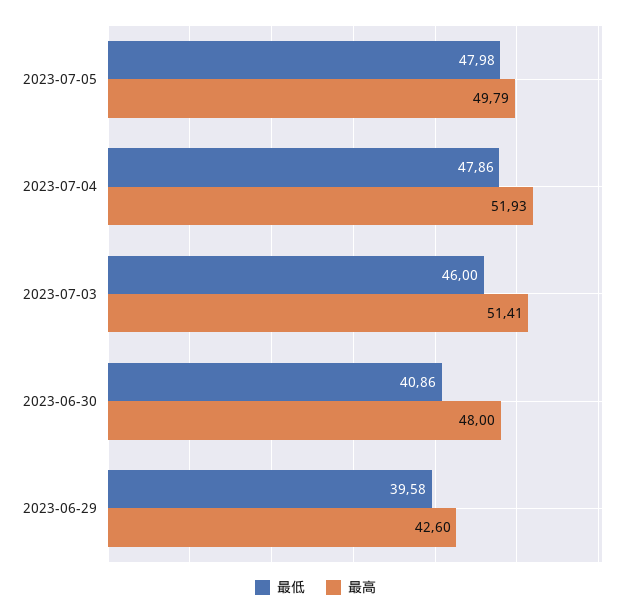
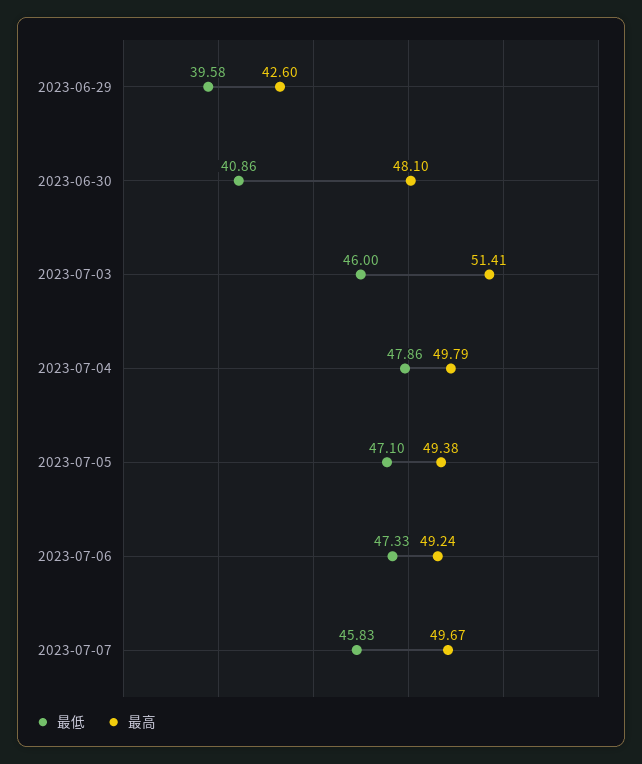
最低, 2023-07-05: 47.98 -> 47.1
最高, 2023-07-05: 49.79 -> 49.38
最高, 2023-07-04: 51.93 -> 49.79
最高, 2023-06-30: 48 -> 48.1
最低, 2023-07-06: none -> 47.33
最高, 2023-07-06: none -> 49.24
最低, 2023-07-07: none -> 45.83
最高, 2023-07-07: none -> 49.67

